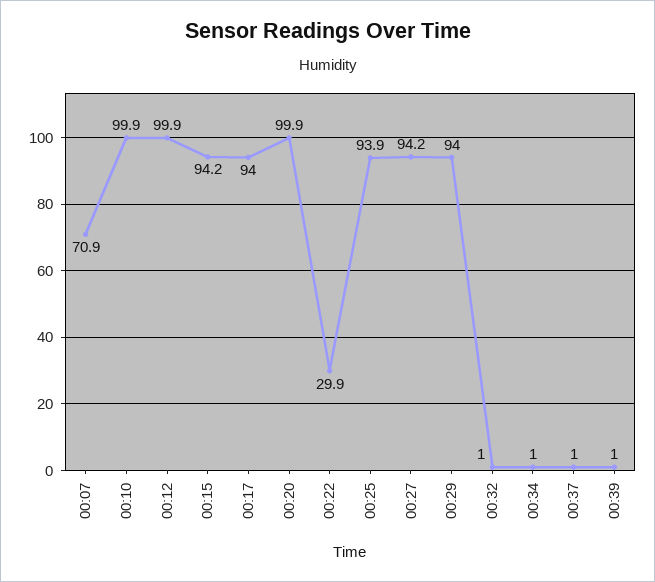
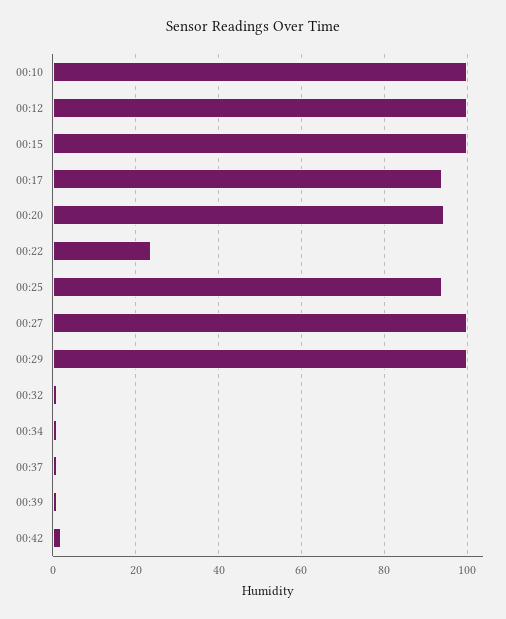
00:07: 70.9 -> none
00:15: 94.2 -> 100
00:20: 99.9 -> 94
00:22: 29.9 -> 24
00:27: 94.2 -> 100
00:29: 94 -> 100
00:42: none -> 2

